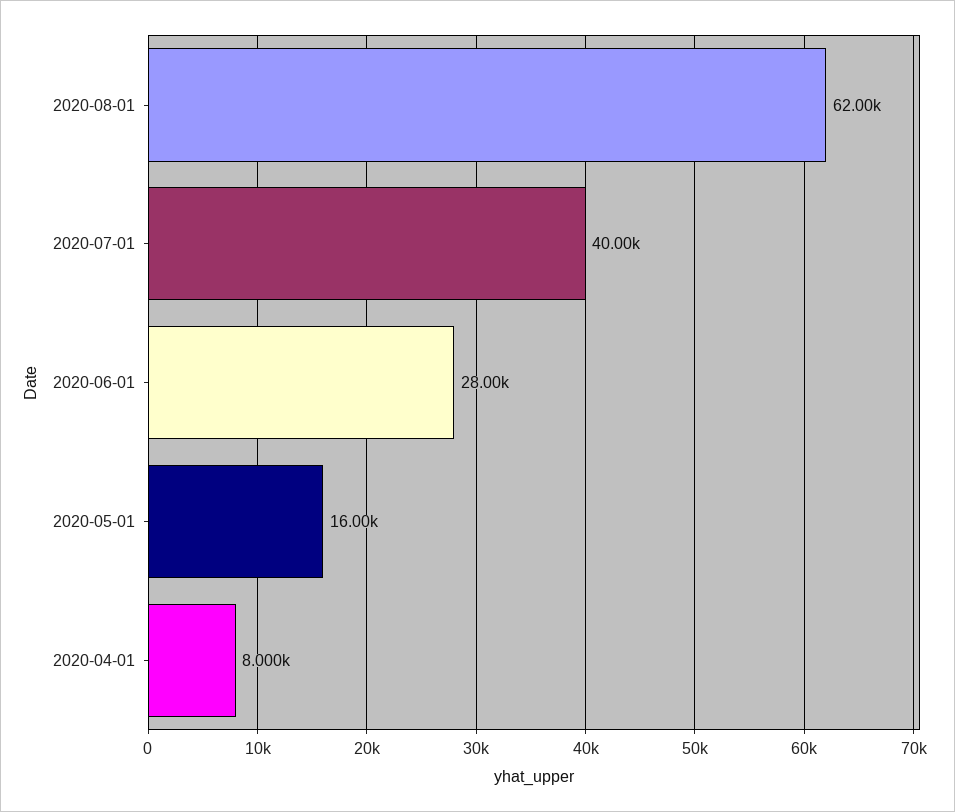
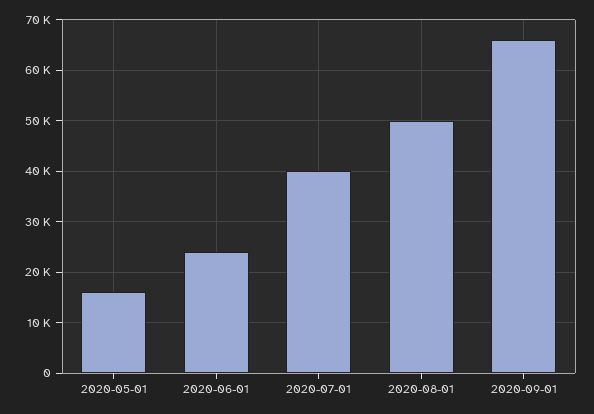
2020-08-01: 62000 -> 50000
2020-06-01: 28000 -> 24000
2020-04-01: 8000 -> none
2020-09-01: none -> 66000

